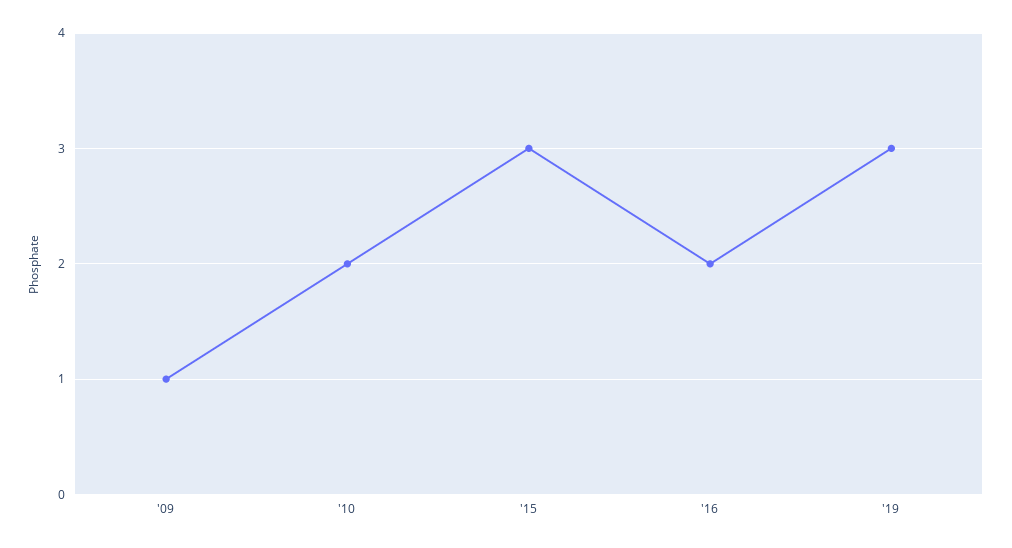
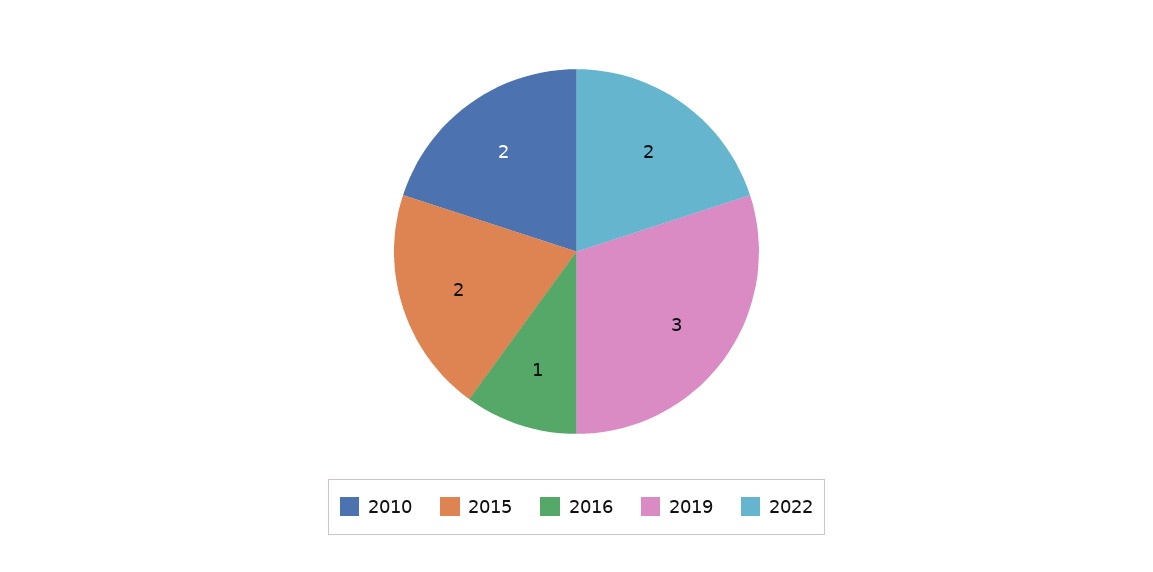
'09: 1 -> none
'15: 3 -> 2
'16: 2 -> 1
2022: none -> 2

